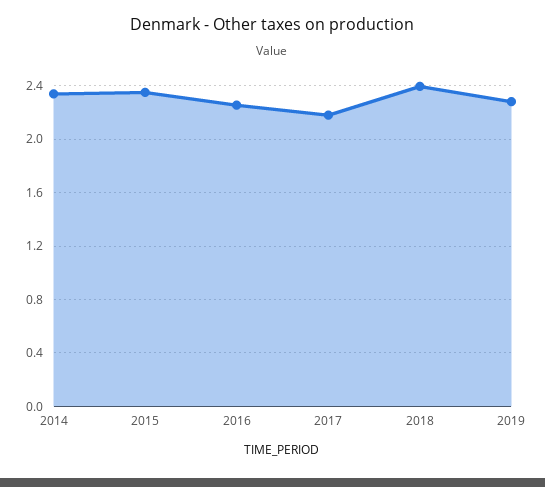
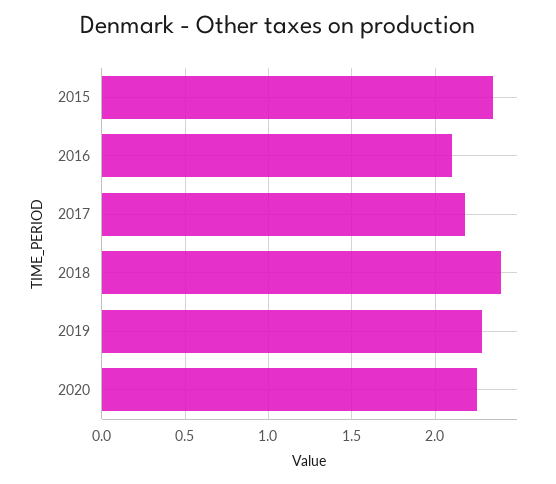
2014: 2.35 -> none
2016: 2.25 -> 2.1
2020: none -> 2.25

